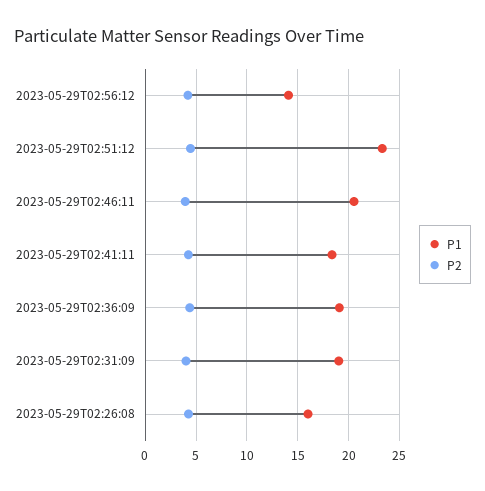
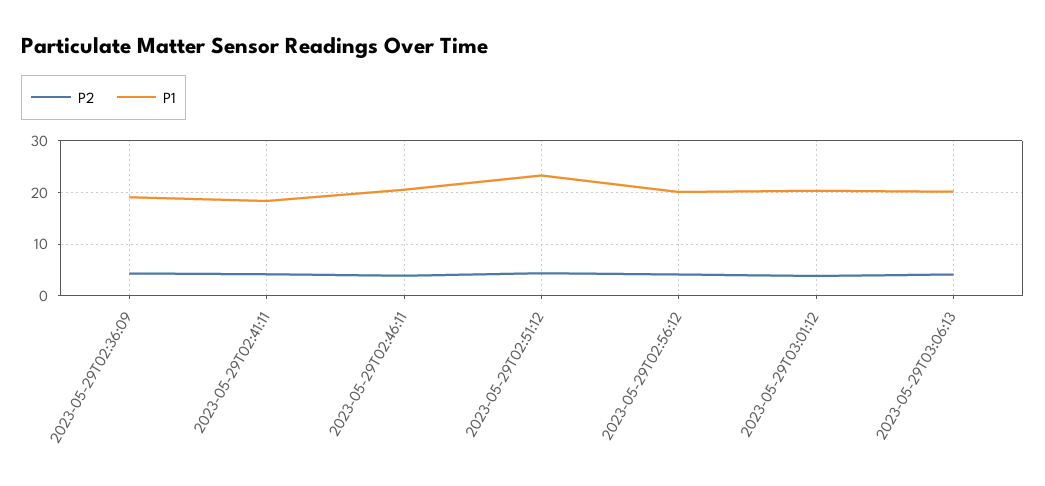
P1, 2023-05-29T02:56:12: 14 -> 20
P1, 2023-05-29T02:31:09: 19 -> none
P2, 2023-05-29T02:31:09: 4 -> none
P1, 2023-05-29T02:26:08: 16 -> none
P2, 2023-05-29T02:26:08: 4 -> none
P2, 2023-05-29T03:01:12: none -> 4
P1, 2023-05-29T03:01:12: none -> 20
P2, 2023-05-29T03:06:13: none -> 4
P1, 2023-05-29T03:06:13: none -> 20

